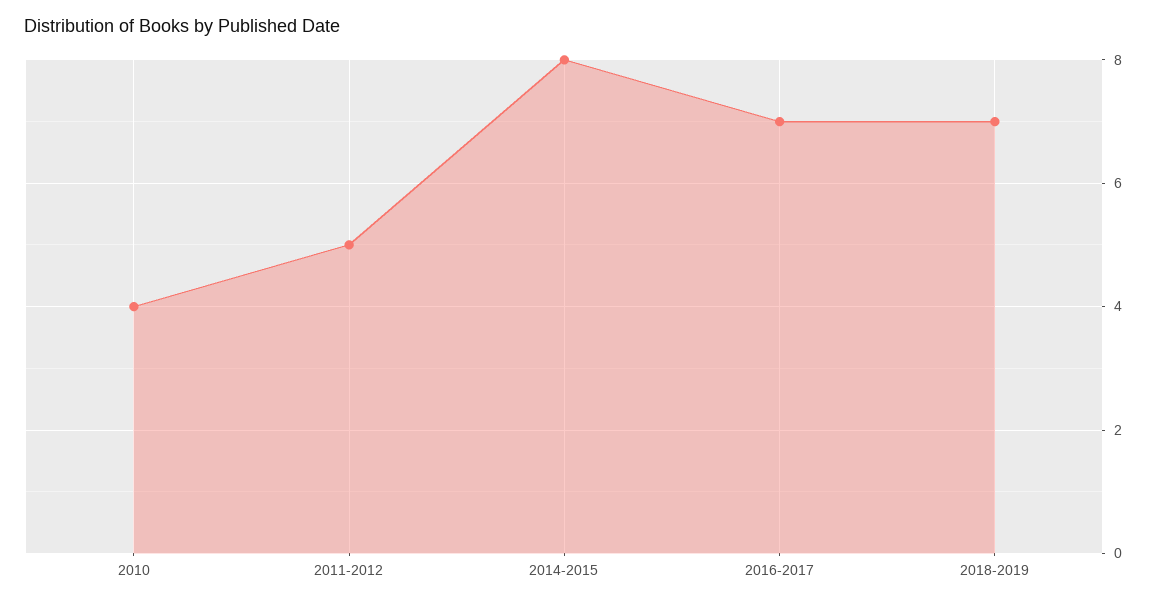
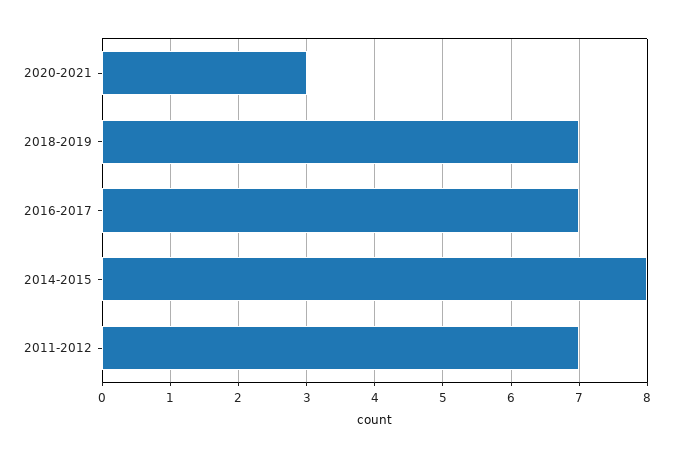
2010: 4 -> none
2011-2012: 5 -> 7
2020-2021: none -> 3

